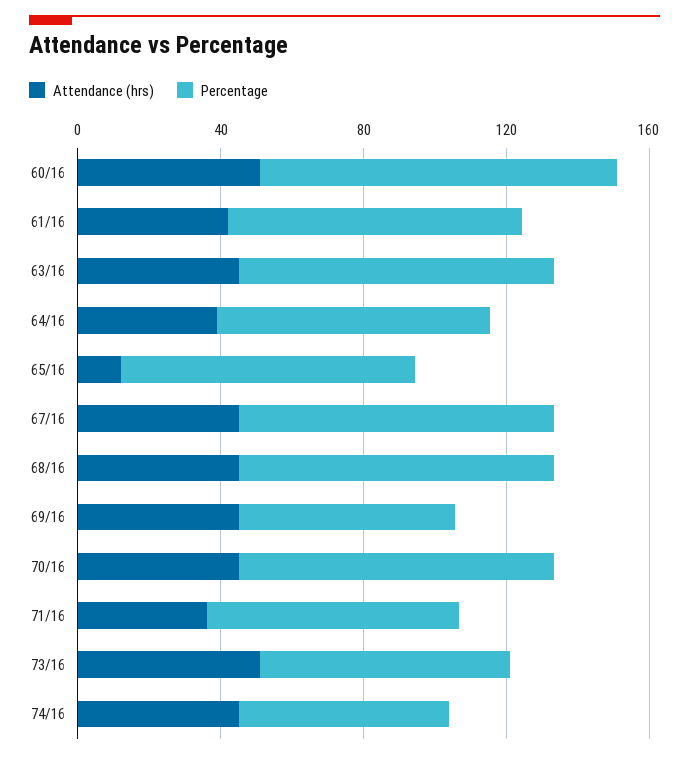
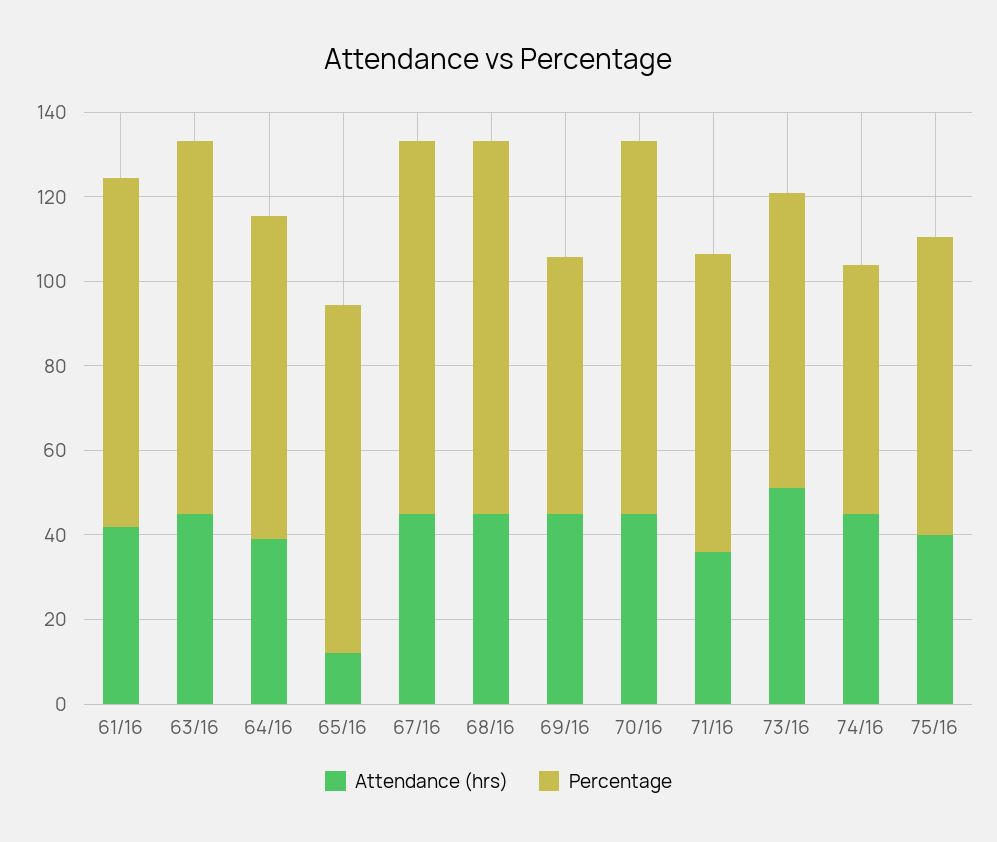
Attendance (hrs), 60/16: 50 -> none
Percentage, 60/16: 100 -> none
Attendance (hrs), 75/16: none -> 40
Percentage, 75/16: none -> 70

